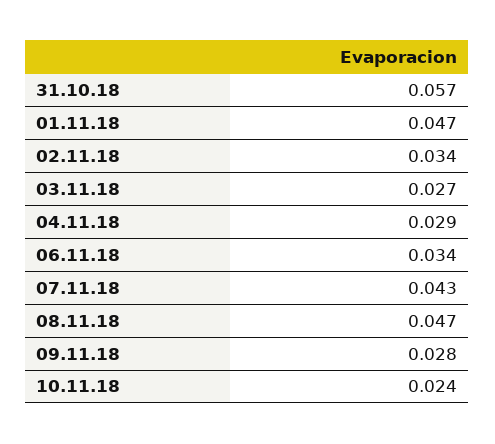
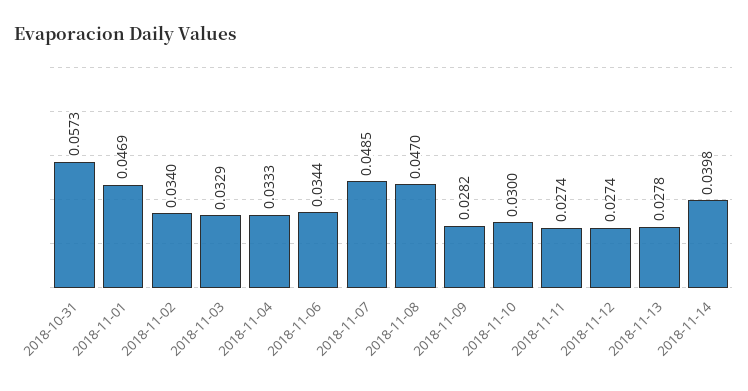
03.11.18: 0.027 -> 0.0329
04.11.18: 0.029 -> 0.0333
07.11.18: 0.043 -> 0.0485
10.11.18: 0.024 -> 0.03
2018-11-11: none -> 0.0274
2018-11-12: none -> 0.0274
2018-11-13: none -> 0.0278
2018-11-14: none -> 0.0398

